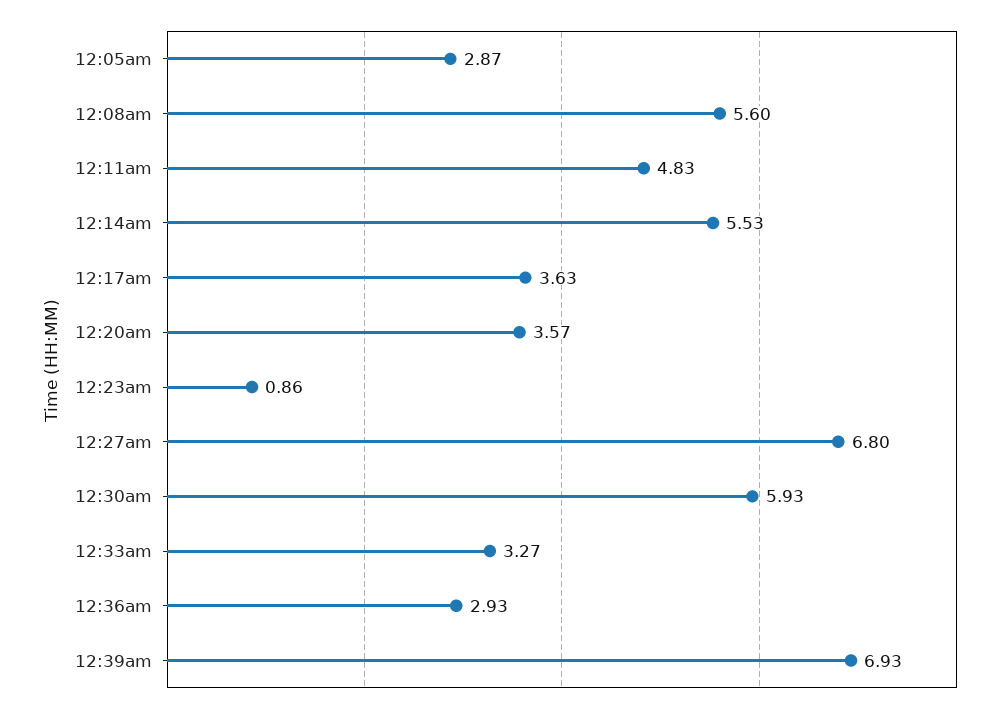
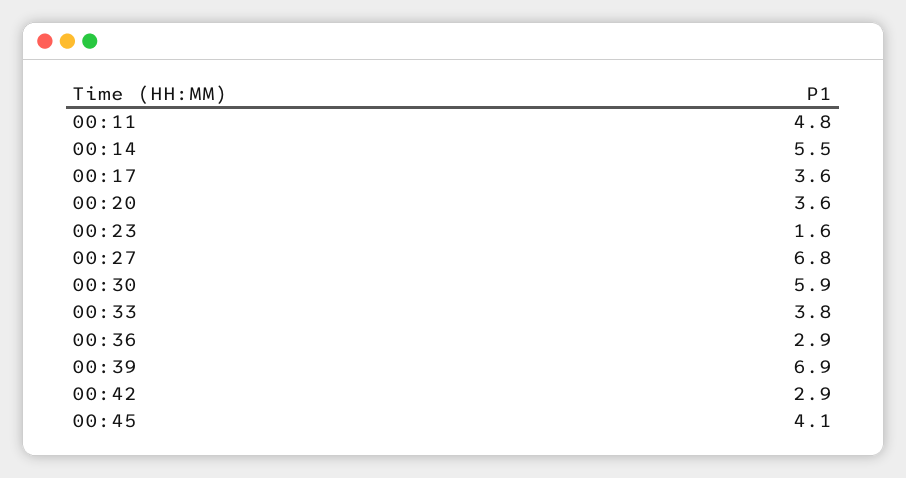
12:05am: 2.87 -> none
12:08am: 5.6 -> none
12:23am: 0.86 -> 1.6
12:33am: 3.27 -> 3.8
00:42: none -> 2.9
00:45: none -> 4.1

